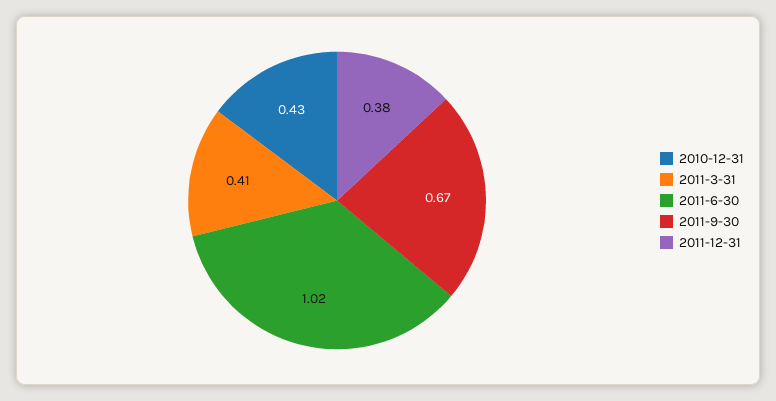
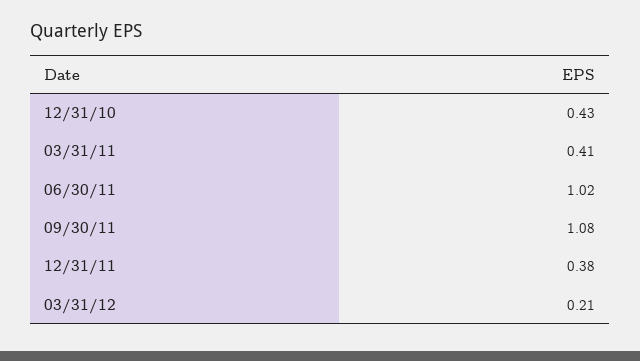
2011-9-30: 0.67 -> 1.08
03/31/12: none -> 0.21

